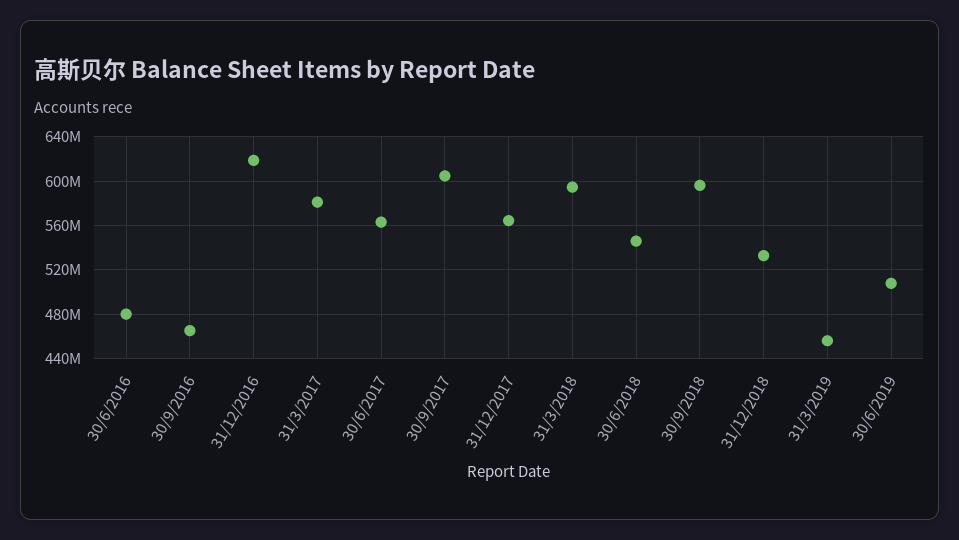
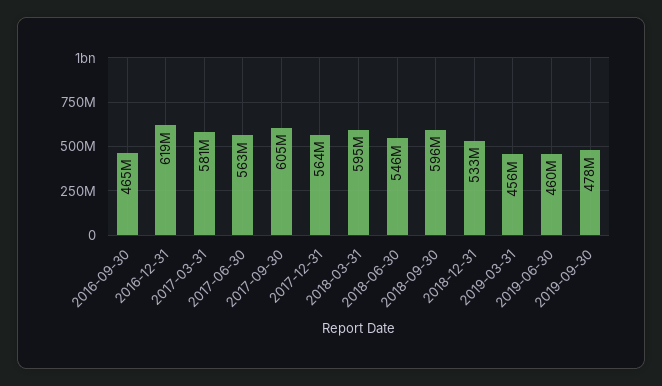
30/6/2016: 480000000 -> none
30/6/2019: 510000000 -> 460000000
2019-09-30: none -> 478000000

